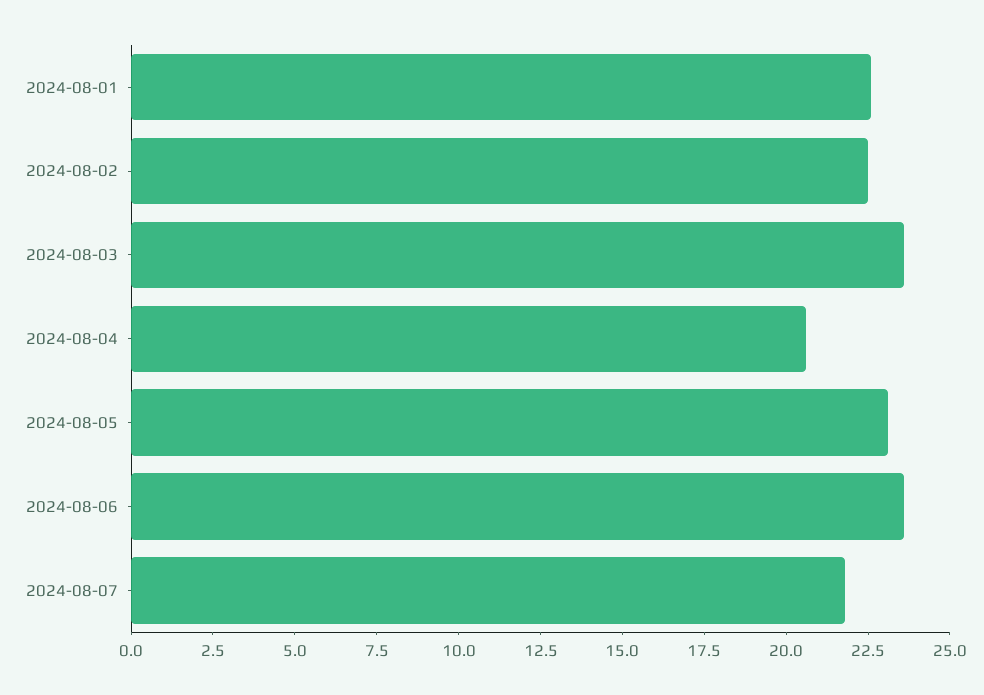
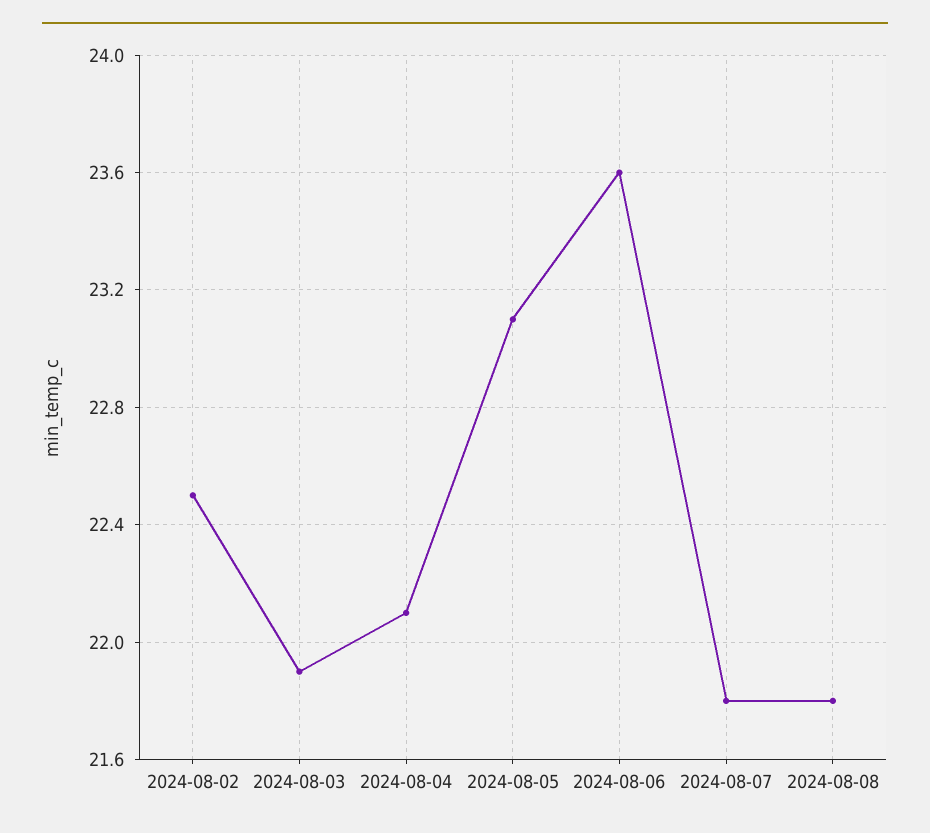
2024-08-01: 22.5 -> none
2024-08-03: 23.5 -> 21.9
2024-08-04: 20.5 -> 22.1
2024-08-08: none -> 21.8

